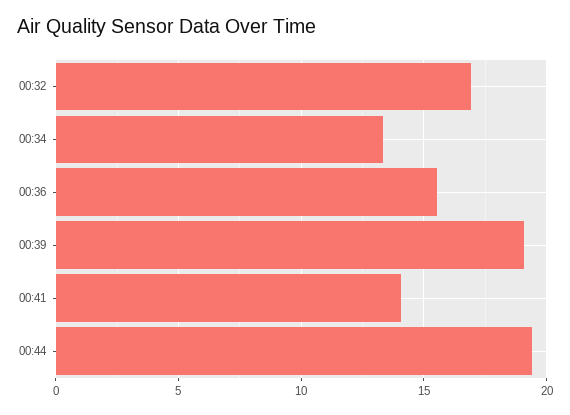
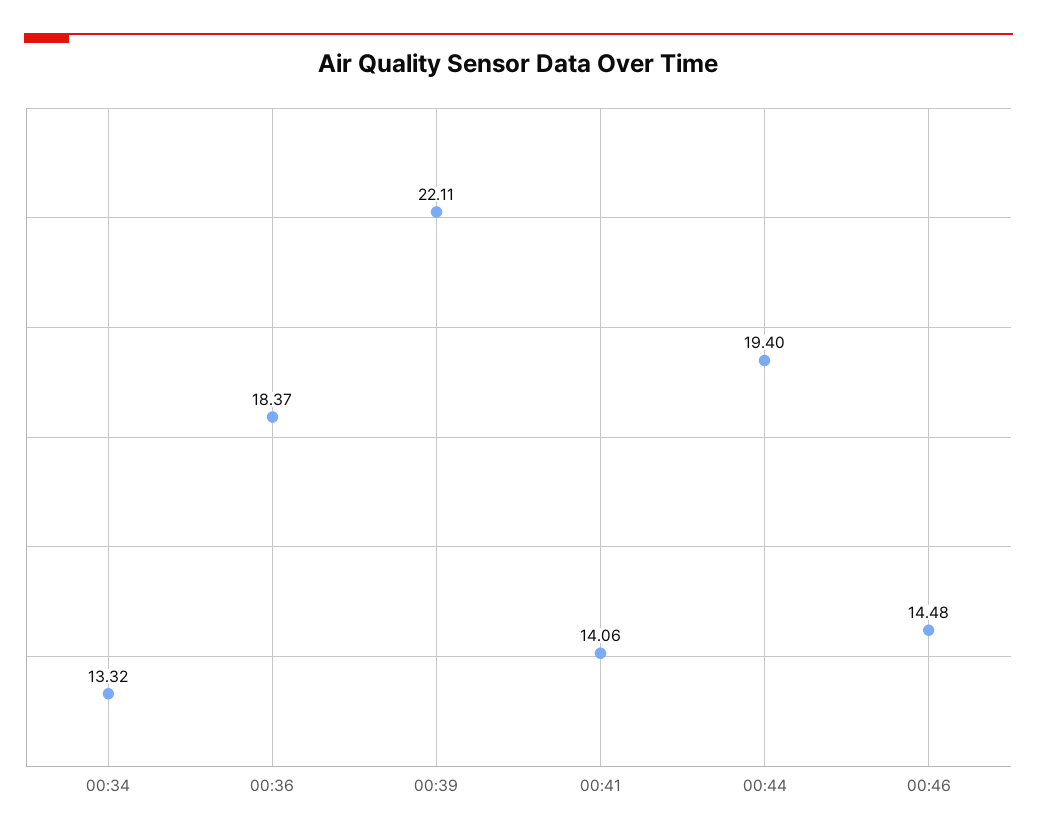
00:32: 17 -> none
00:36: 15.5 -> 18.37
00:39: 19 -> 22.11
00:46: none -> 14.48

